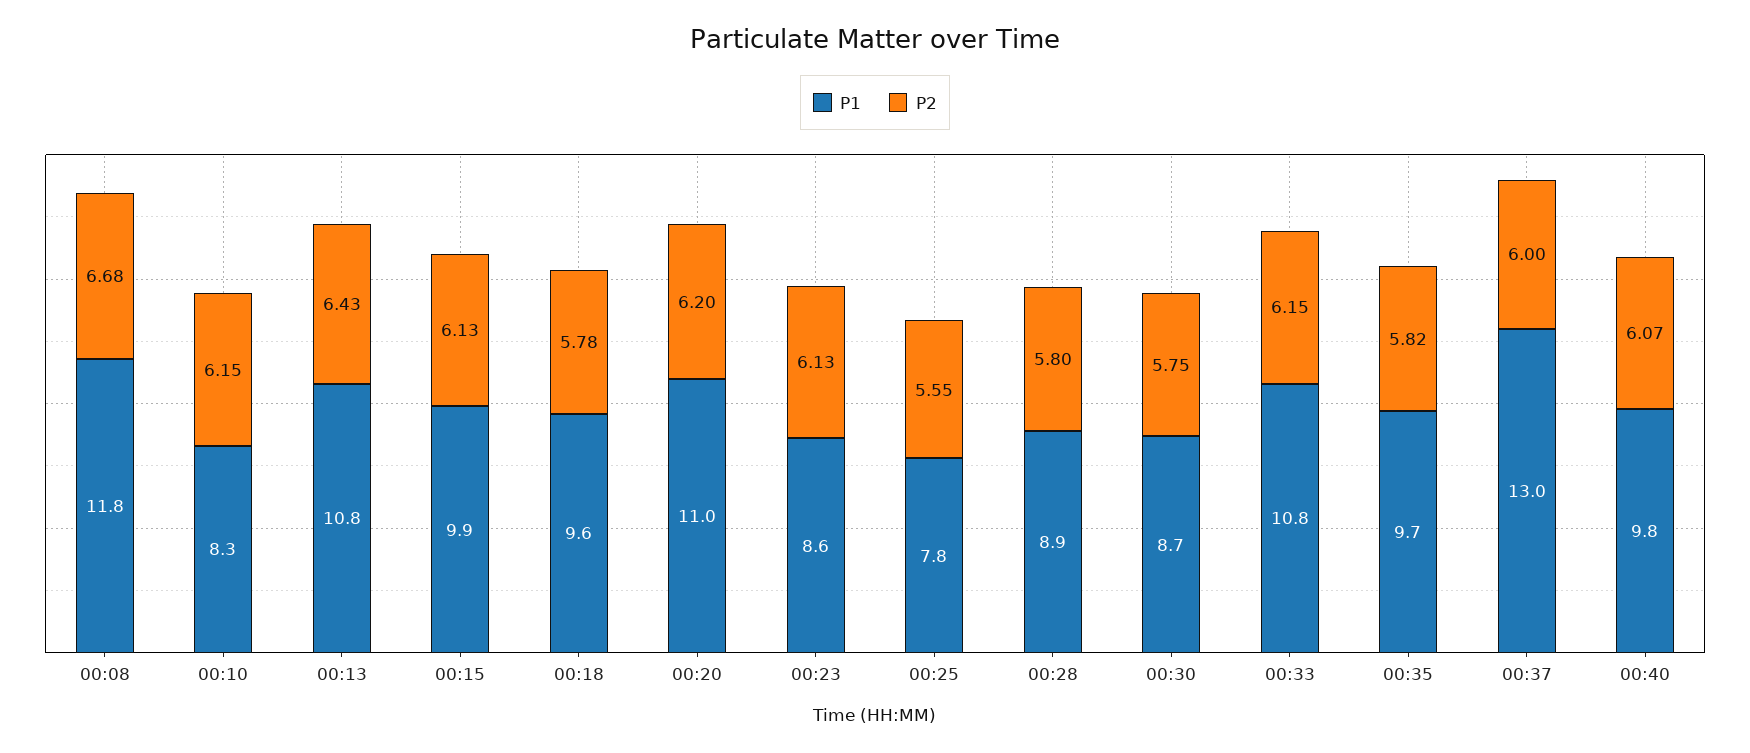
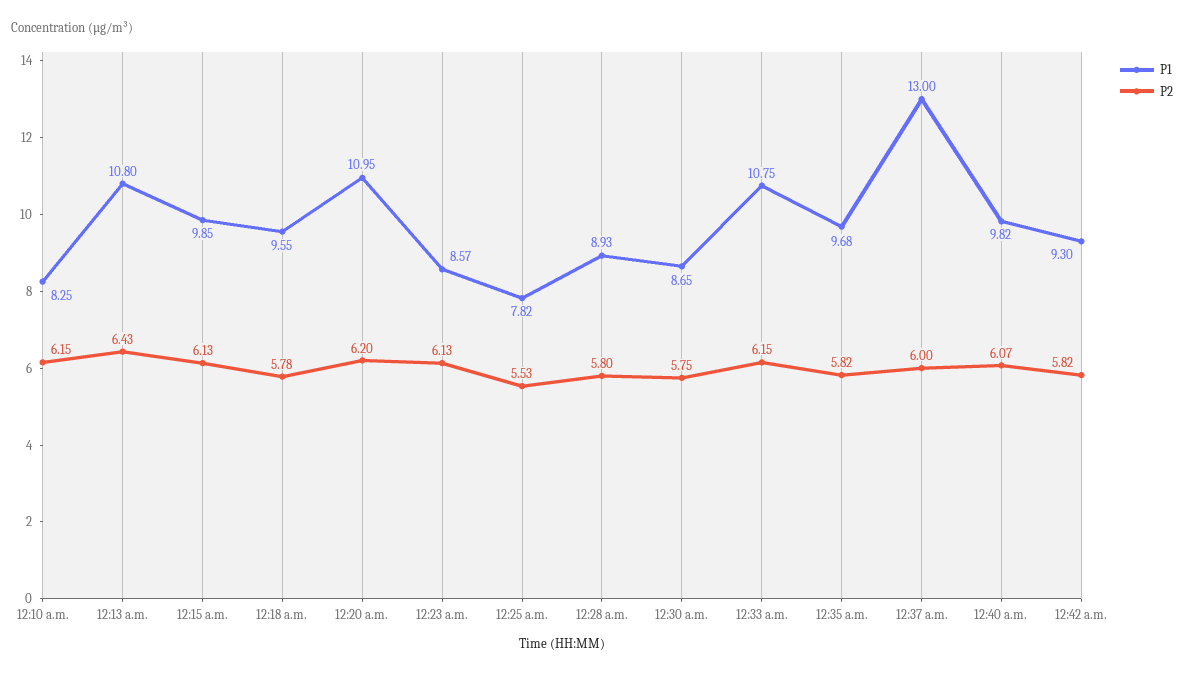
P1, 00:08: 11.8 -> none
P2, 00:08: 6.68 -> none
P2, 00:25: 5.55 -> 5.53
P1, 12:42 a.m.: none -> 9.3
P2, 12:42 a.m.: none -> 5.82

